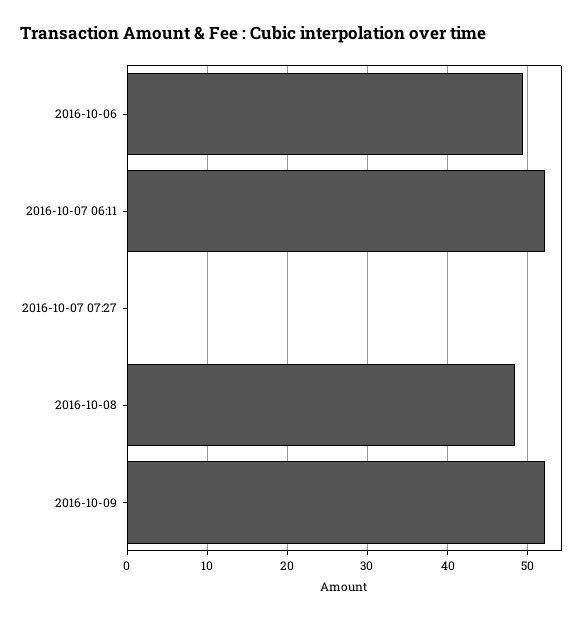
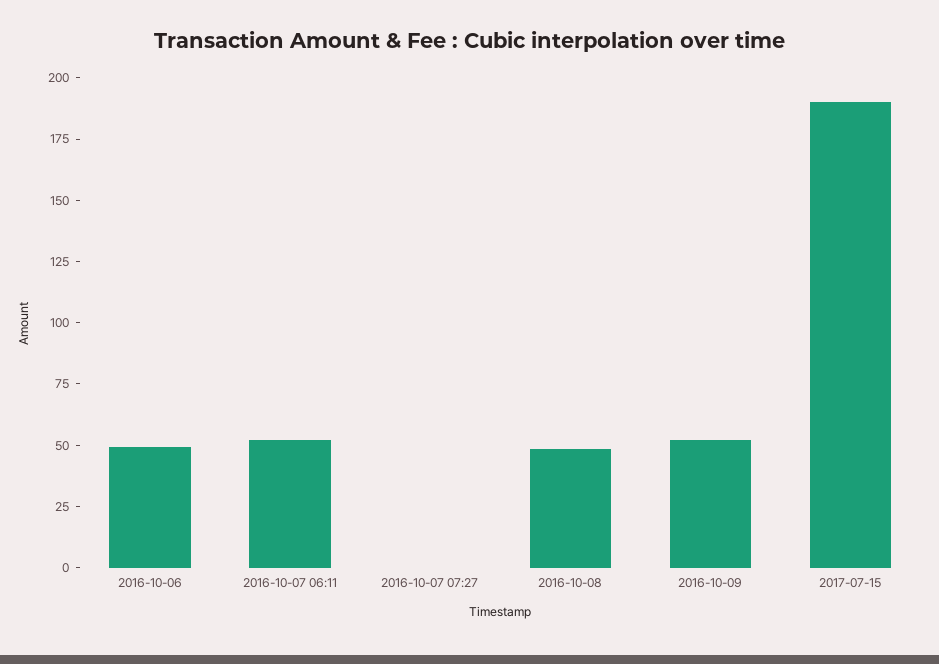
2017-07-15: none -> 190

